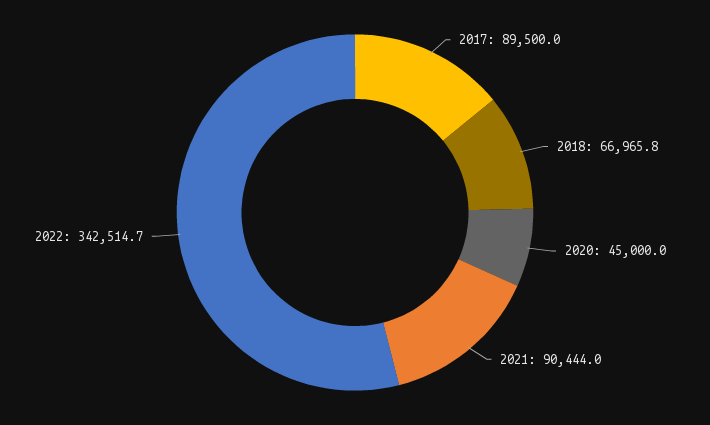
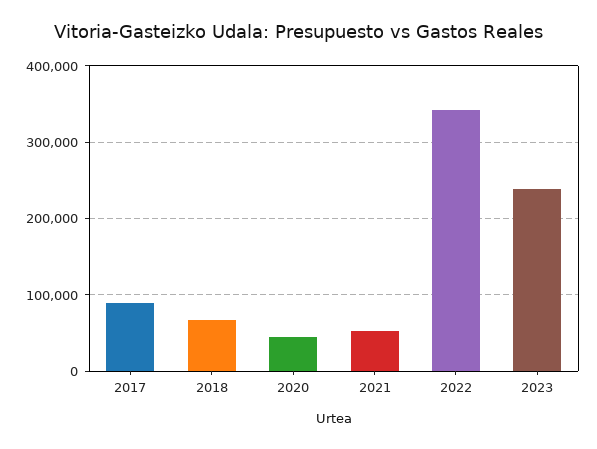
2021: 90444 -> 50000
2023: none -> 240000

